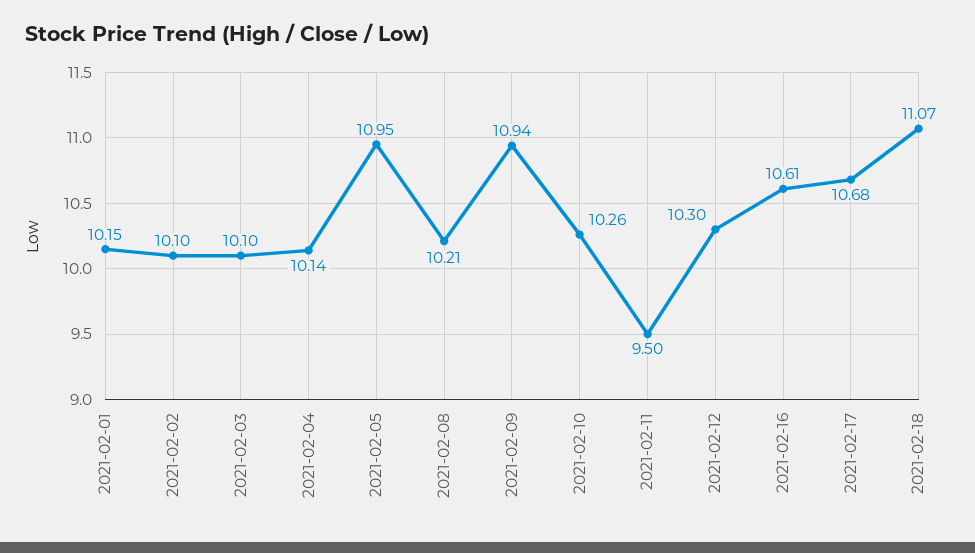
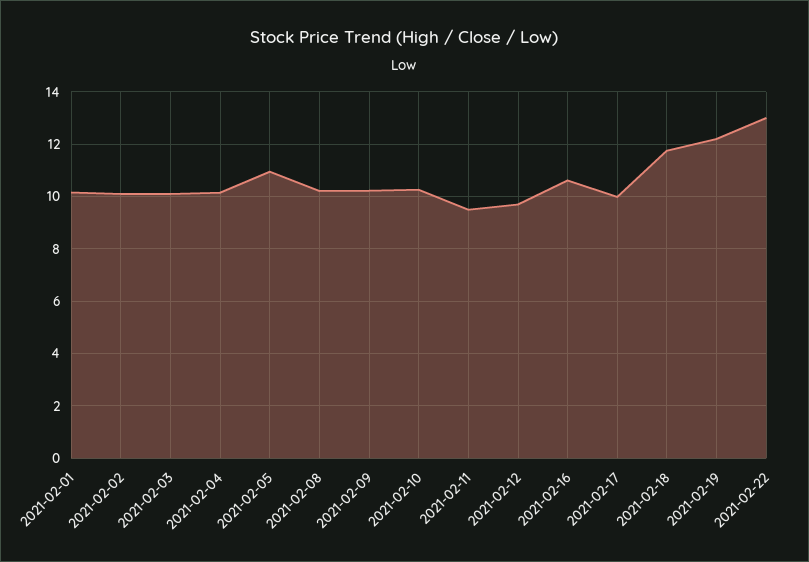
2021-02-09: 10.94 -> 10.25
2021-02-12: 10.3 -> 9.75
2021-02-17: 10.68 -> 10
2021-02-18: 11.07 -> 11.75
2021-02-19: none -> 12.25
2021-02-22: none -> 13

